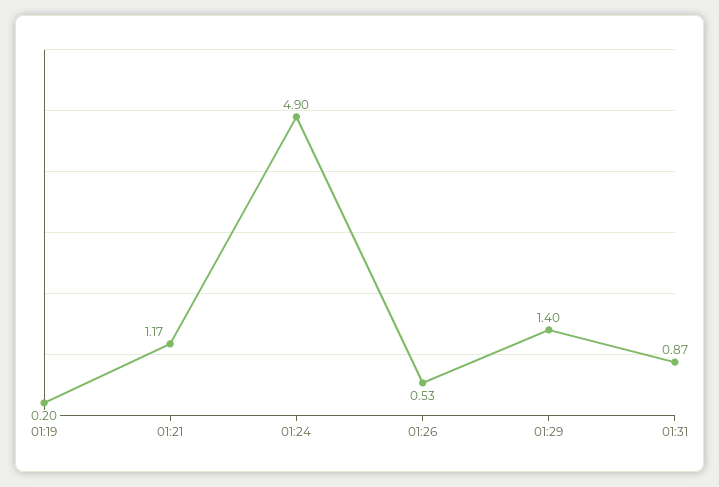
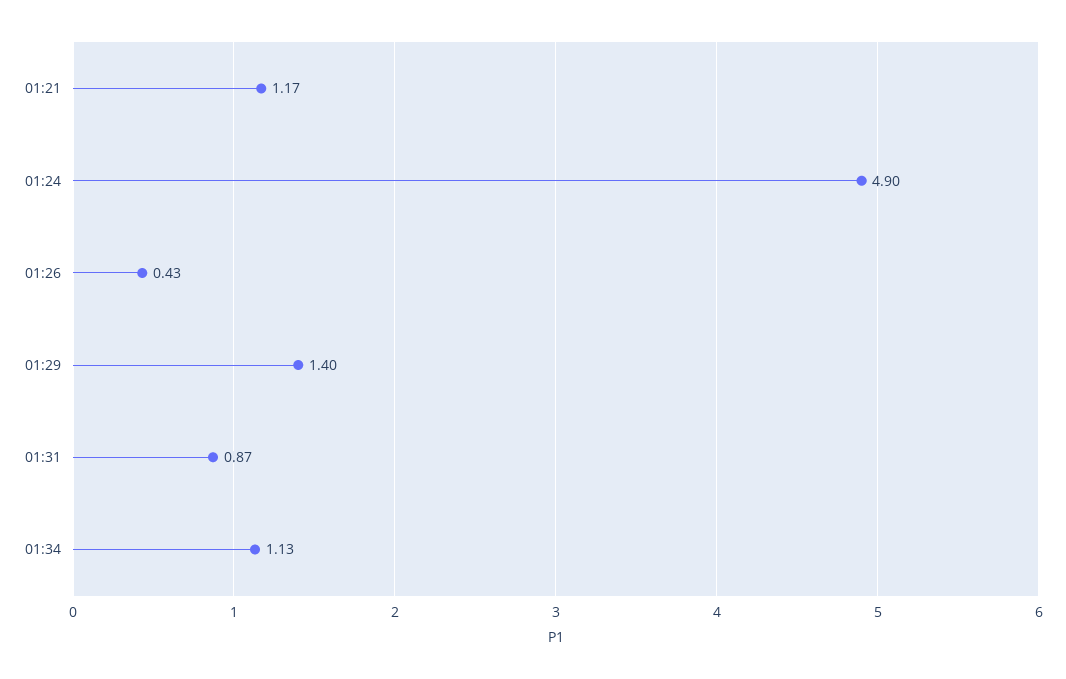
01:19: 0.2 -> none
01:26: 0.53 -> 0.43
01:34: none -> 1.13

